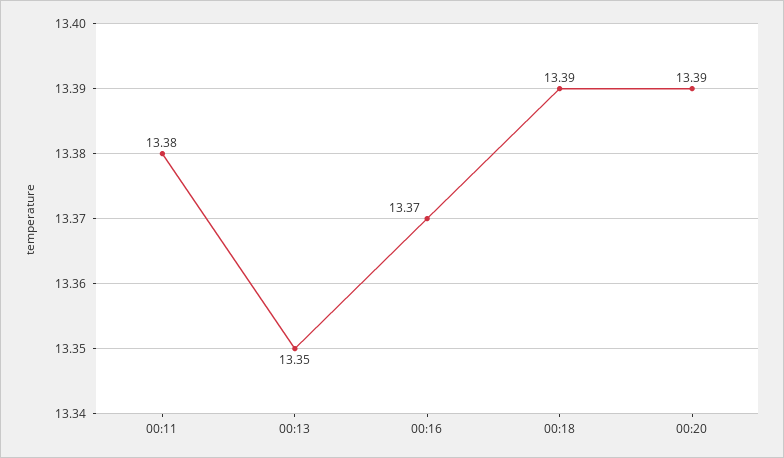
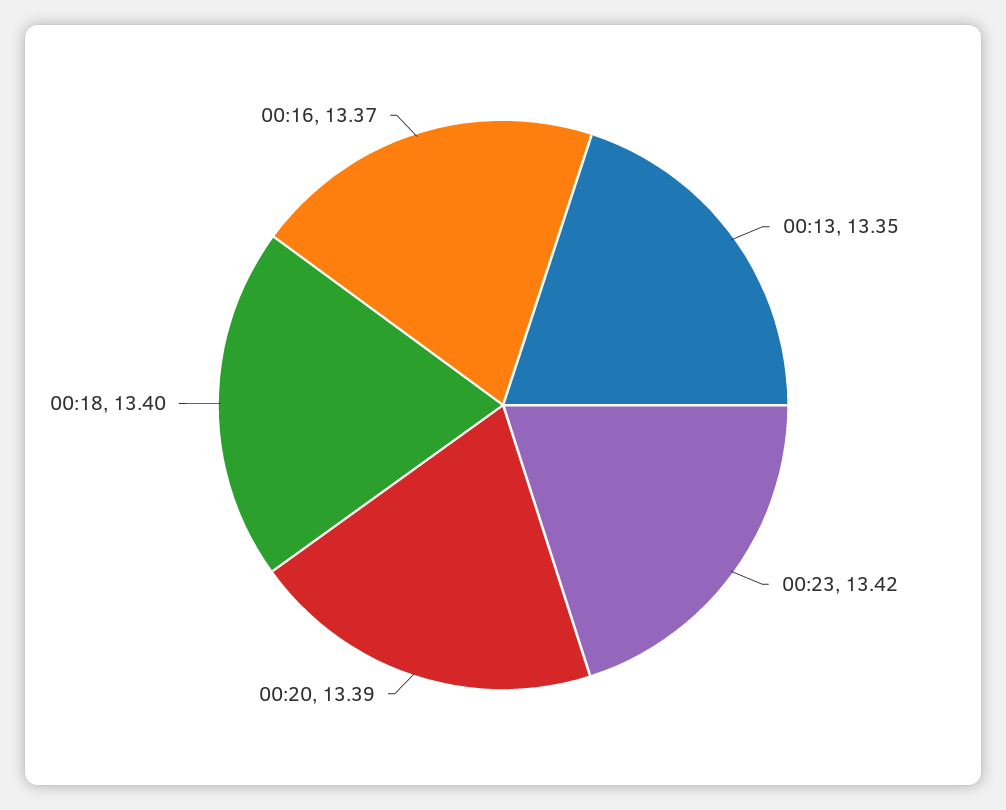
00:11: 13.38 -> none
00:18: 13.39 -> 13.4
00:23: none -> 13.42

